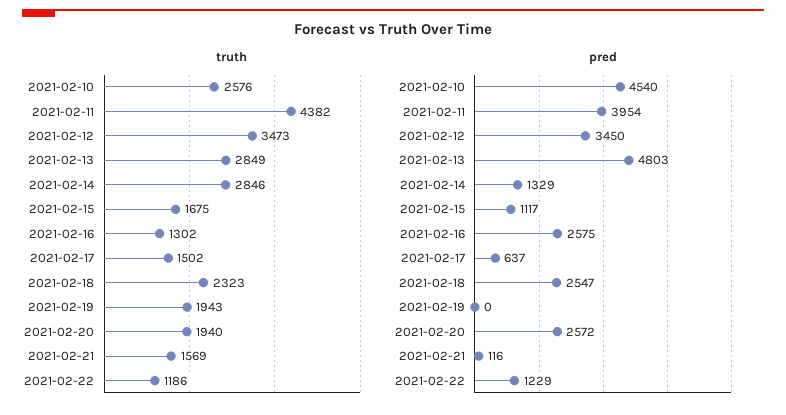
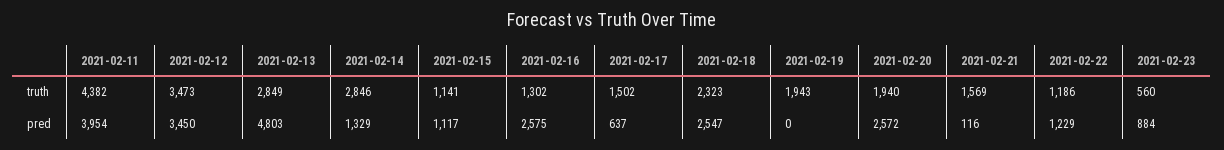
truth, 2021-02-10: 2576 -> none
truth, 2021-02-15: 1675 -> 1141
pred, 2021-02-10: 4540 -> none
truth, 2021-02-23: none -> 560
pred, 2021-02-23: none -> 884

